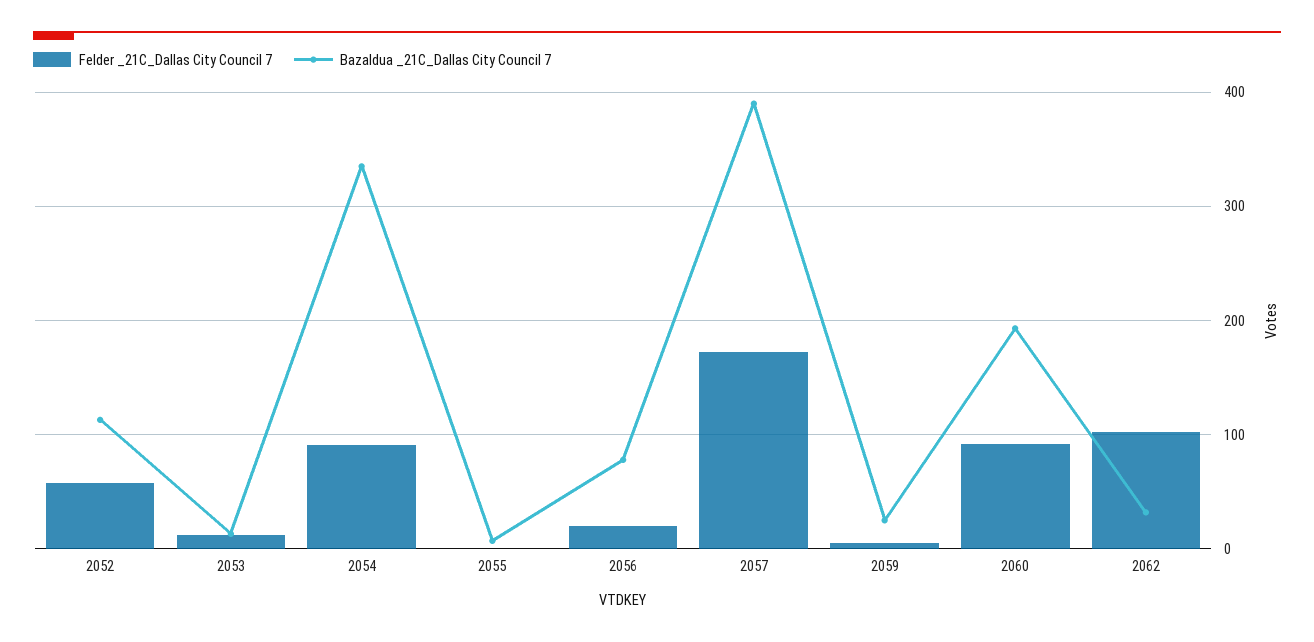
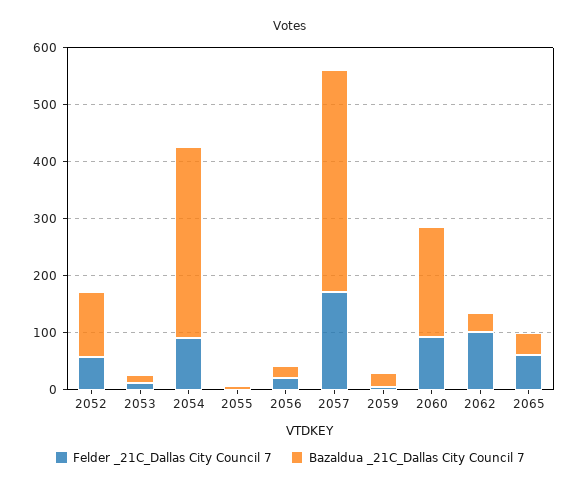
Bazaldua _21C_Dallas City Council 7, 2056: 80 -> 20
Felder _21C_Dallas City Council 7, 2065: none -> 60
Bazaldua _21C_Dallas City Council 7, 2065: none -> 40

